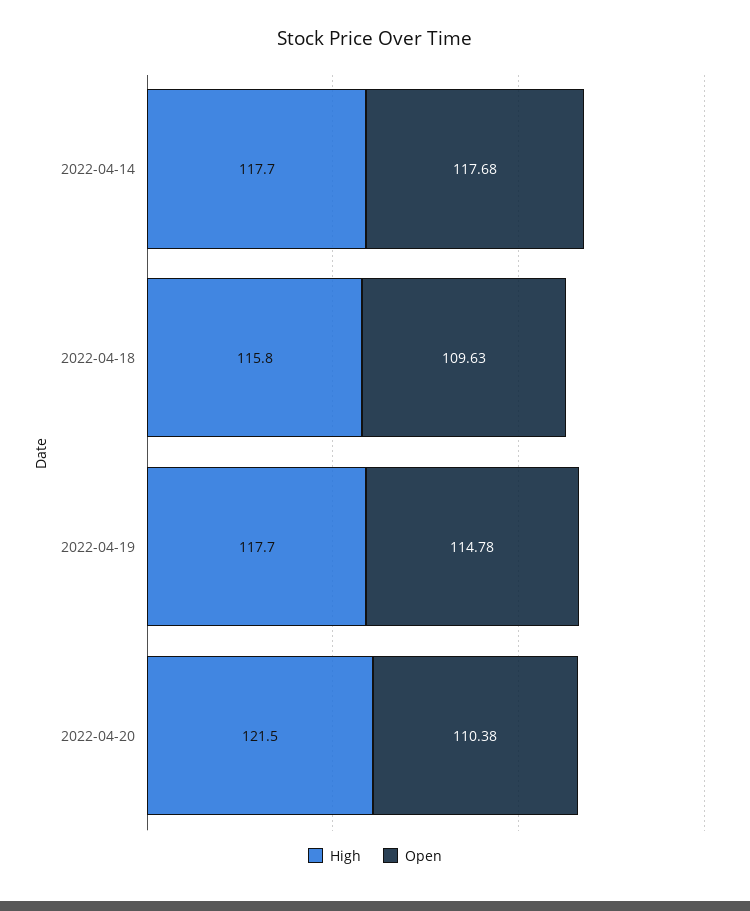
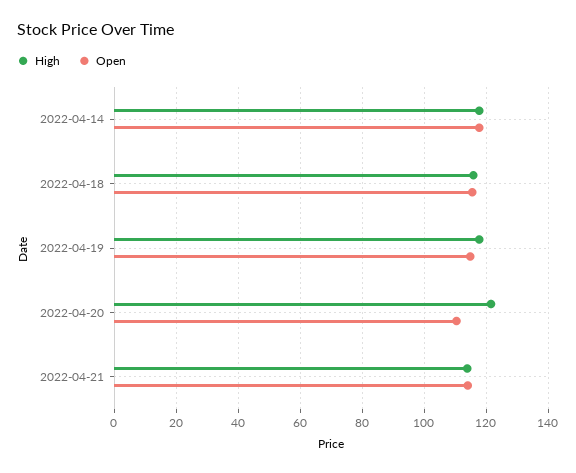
Open, 2022-04-18: 109.63 -> 116
High, 2022-04-21: none -> 114
Open, 2022-04-21: none -> 114

